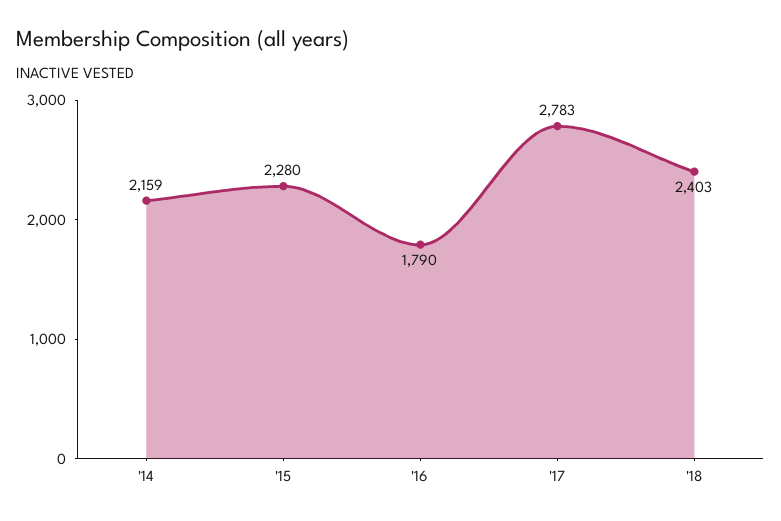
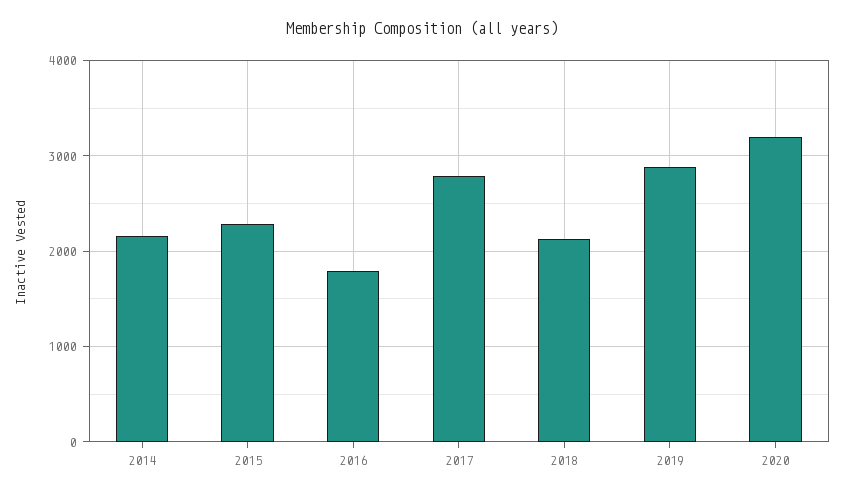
'18: 2403 -> 2100
2019: none -> 2900
2020: none -> 3200

